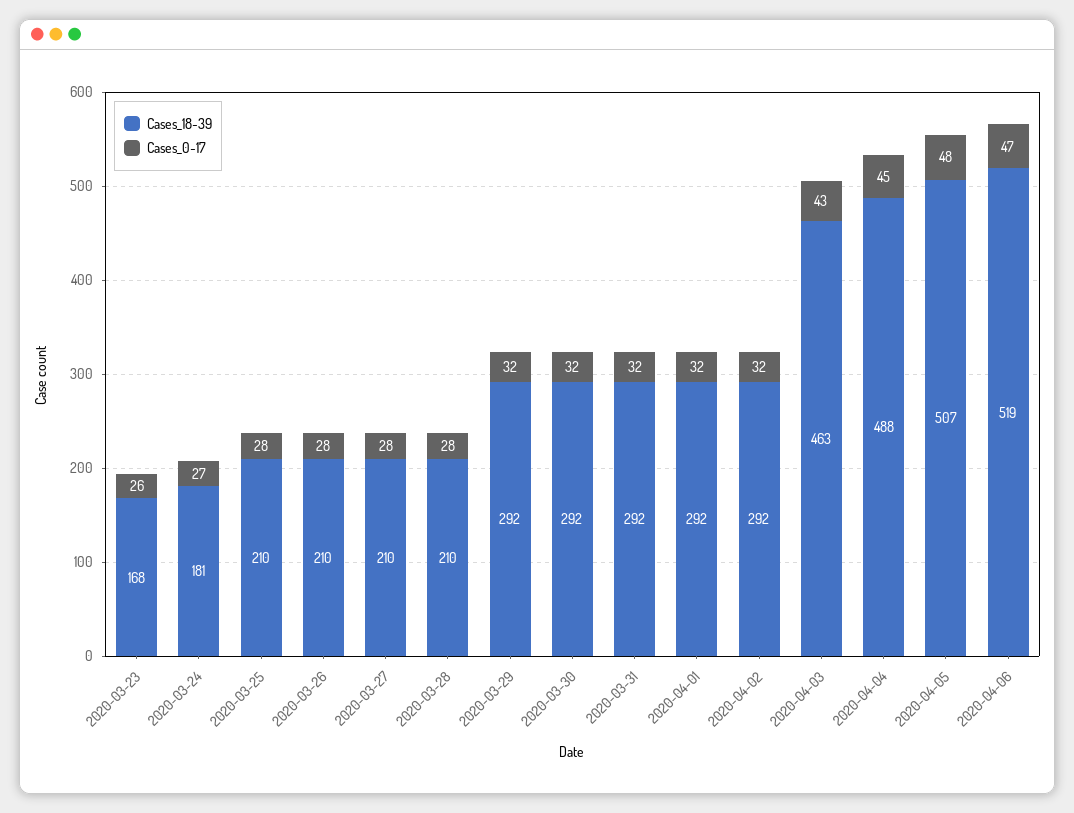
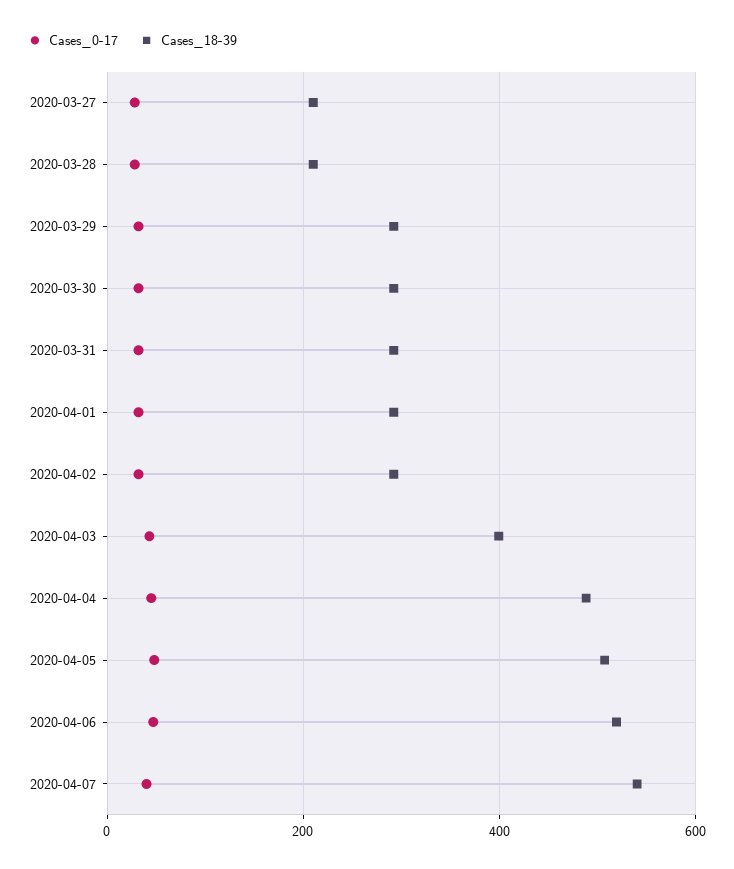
Cases_18-39, 2020-03-23: 168 -> none
Cases_0-17, 2020-03-23: 26 -> none
Cases_18-39, 2020-03-24: 181 -> none
Cases_0-17, 2020-03-24: 27 -> none
Cases_18-39, 2020-03-25: 210 -> none
Cases_0-17, 2020-03-25: 28 -> none
Cases_18-39, 2020-03-26: 210 -> none
Cases_0-17, 2020-03-26: 28 -> none
Cases_18-39, 2020-04-03: 463 -> 400
Cases_0-17, 2020-04-07: none -> 40
Cases_18-39, 2020-04-07: none -> 540

